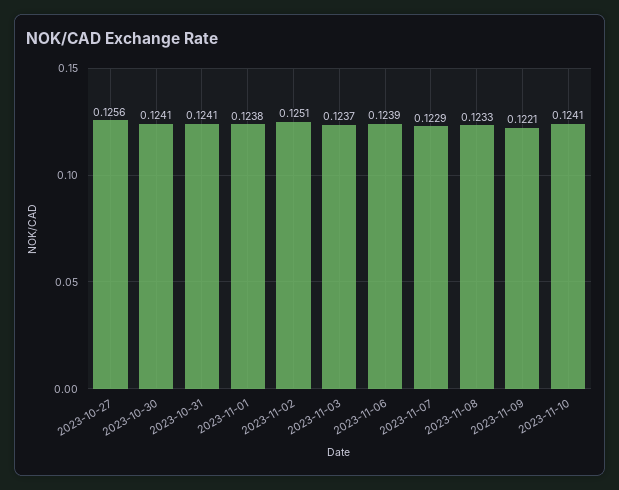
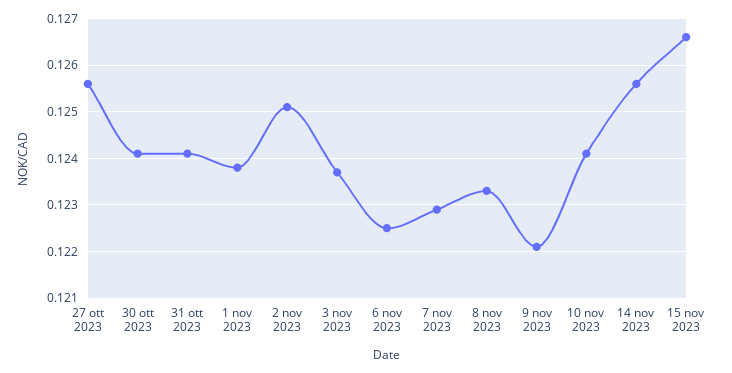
2023-11-06: 0.1239 -> 0.1225
14 nov 2023: none -> 0.1255
15 nov 2023: none -> 0.1265

